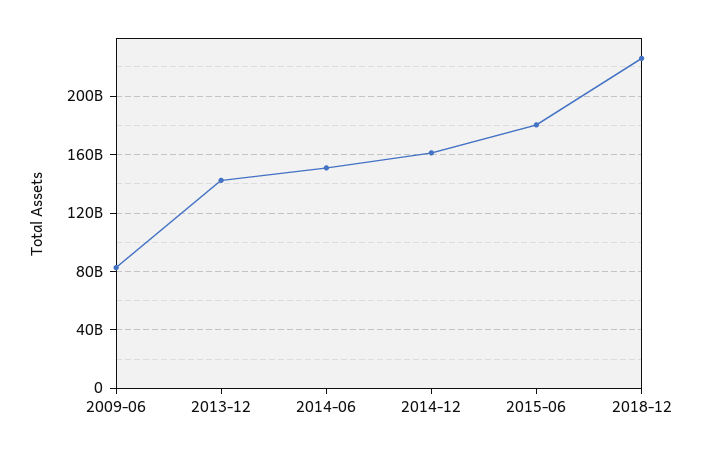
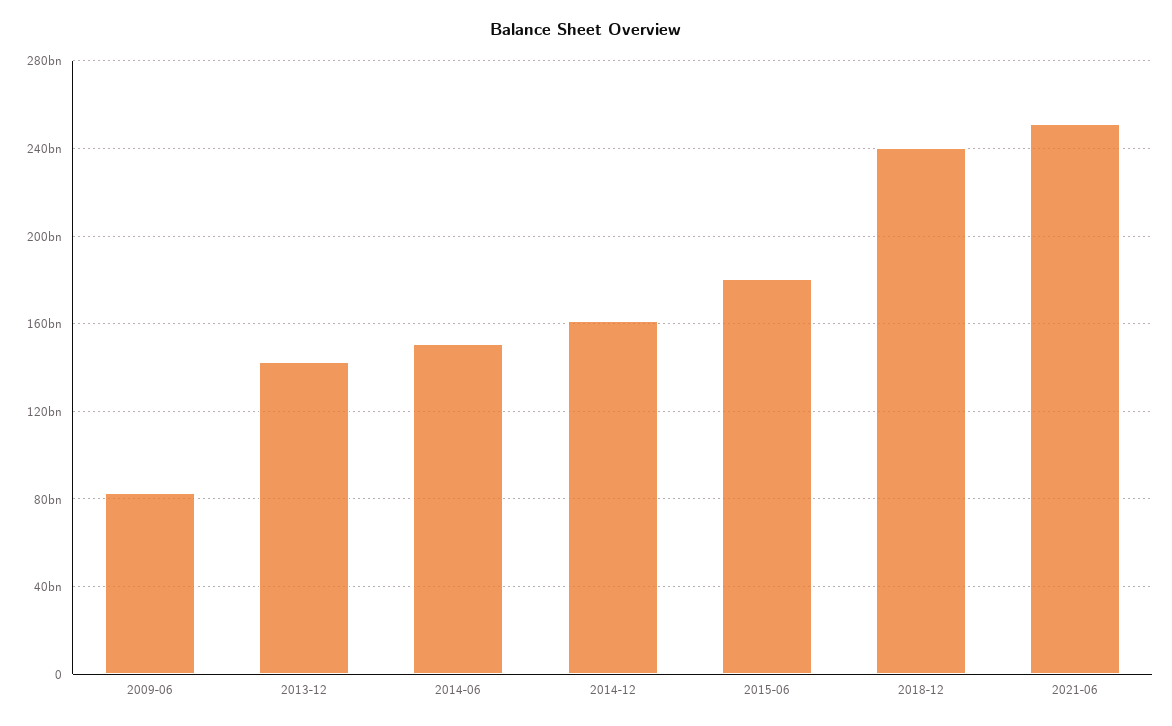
2018-12: 225000000000 -> 240000000000
2021-06: none -> 250000000000

